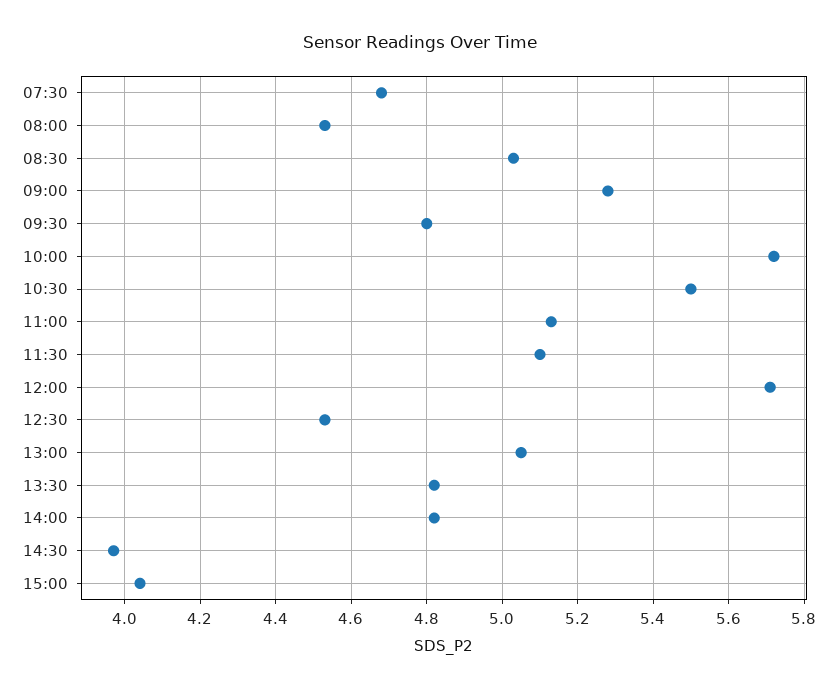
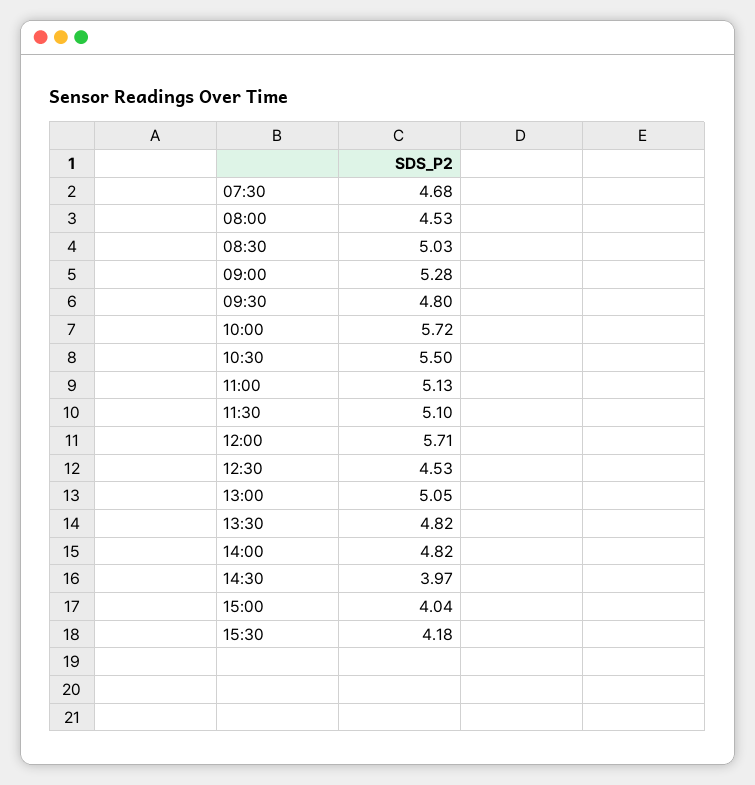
15:30: none -> 4.18

